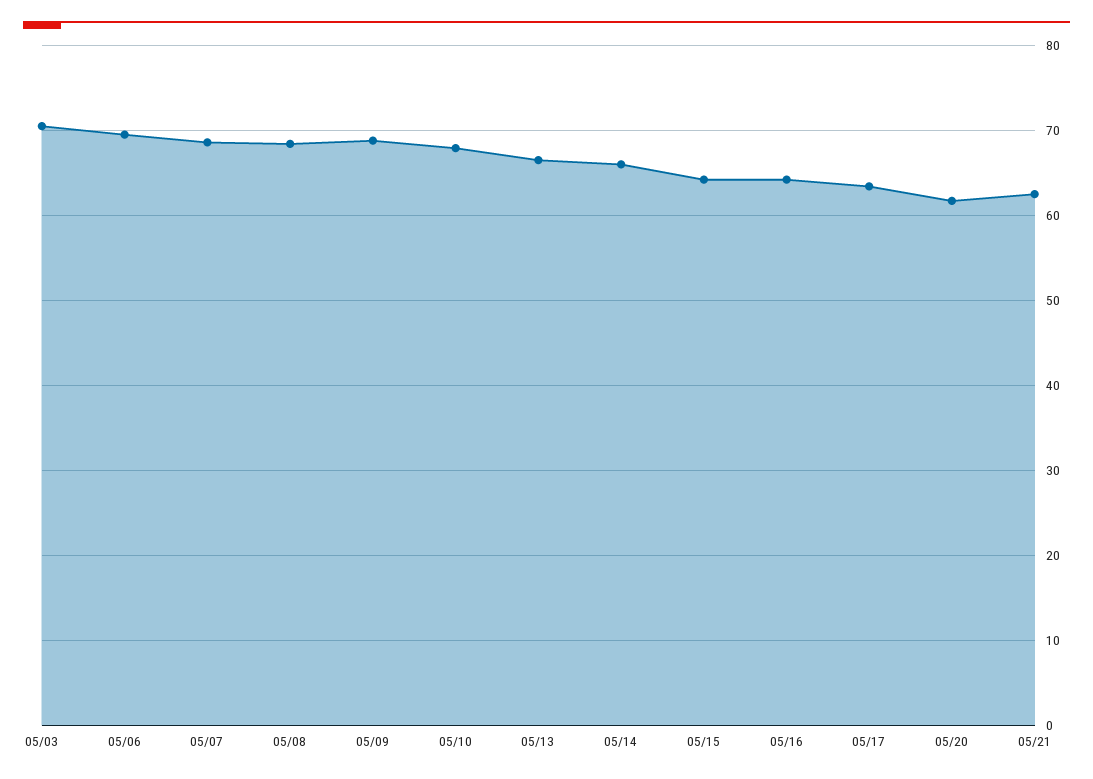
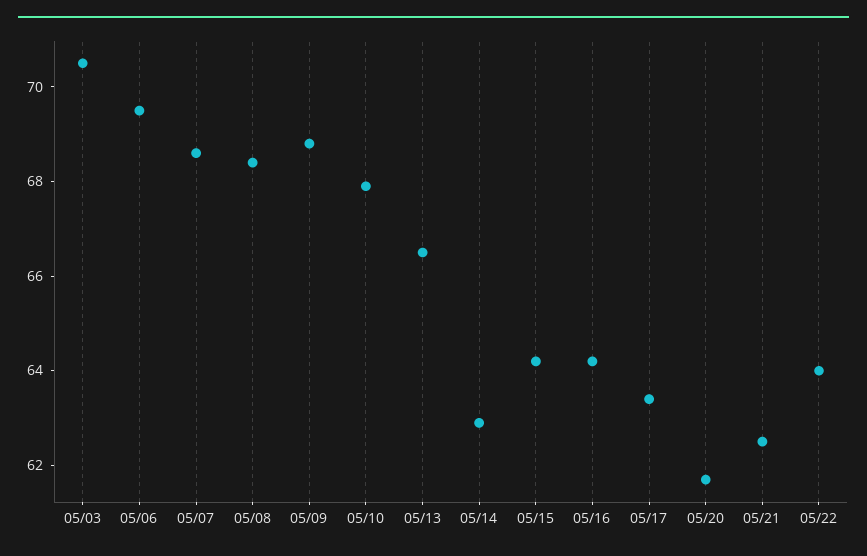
05/14: 66 -> 63
05/22: none -> 64

